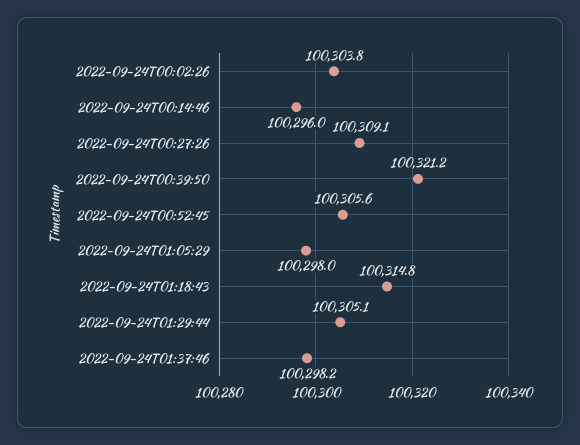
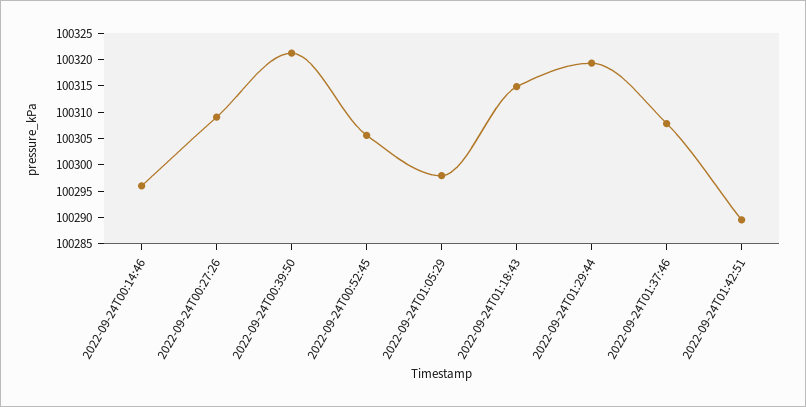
2022-09-24T00:02:26: 100303.8 -> none
2022-09-24T01:29:44: 100305.1 -> 100320
2022-09-24T01:37:46: 100298.2 -> 100307.5
2022-09-24T01:42:51: none -> 100290

